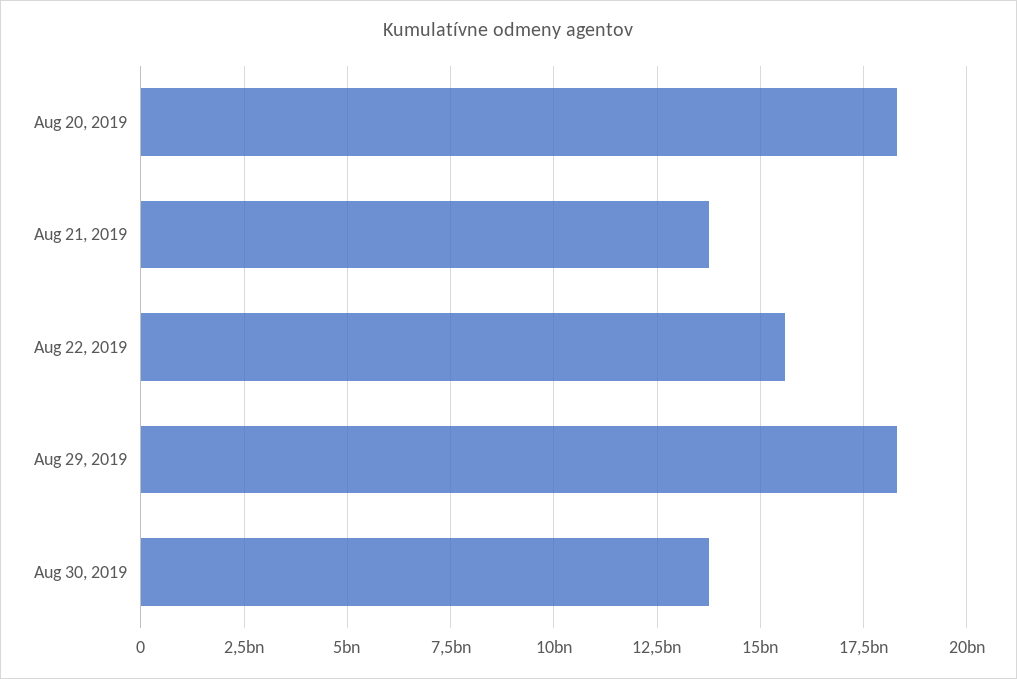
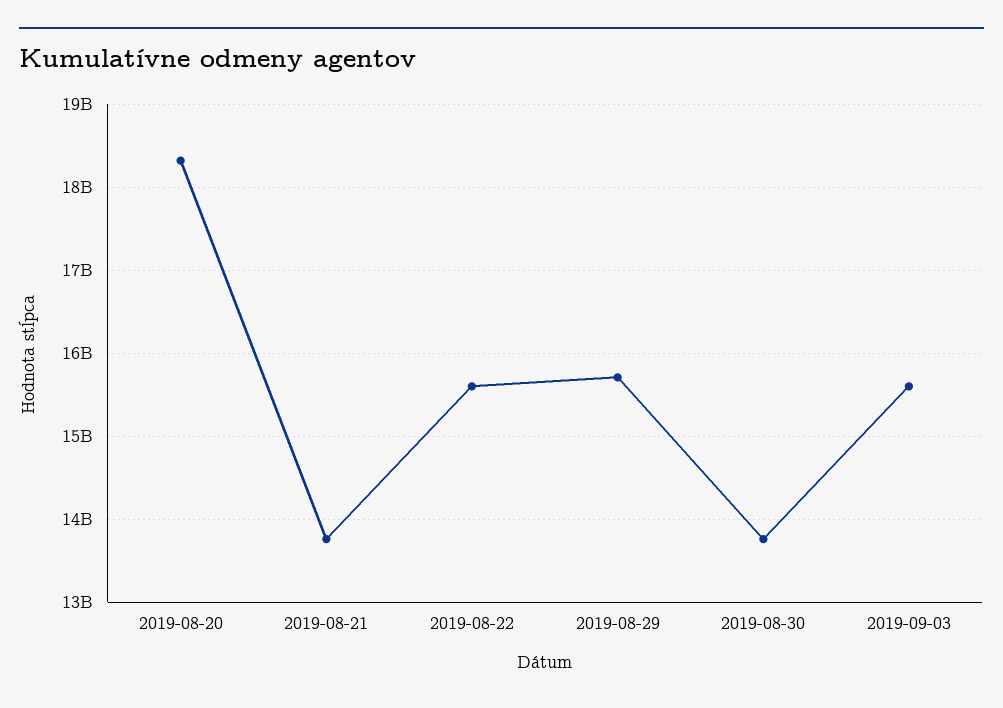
Aug 29, 2019: 18250000000 -> 15700000000
2019-09-03: none -> 15600000000

